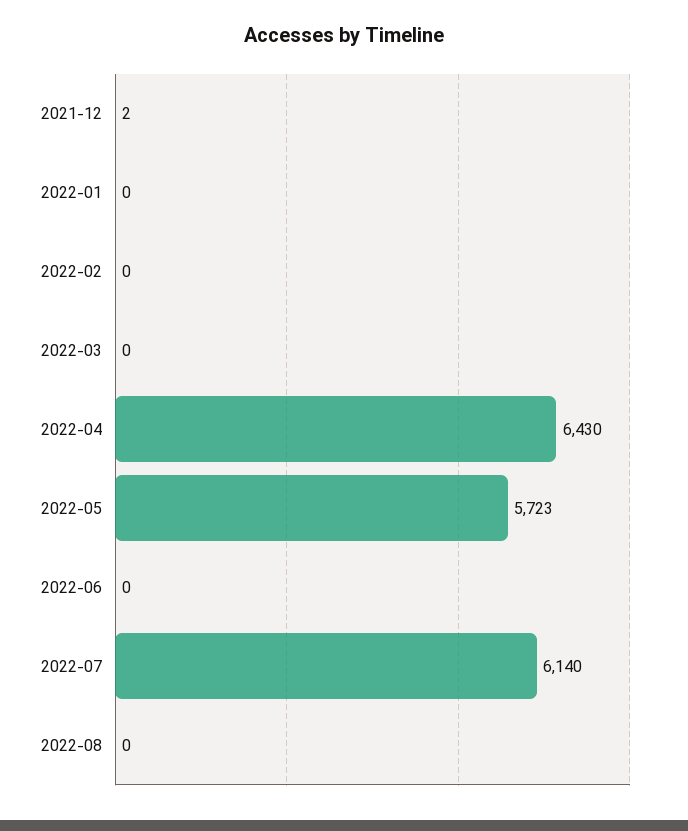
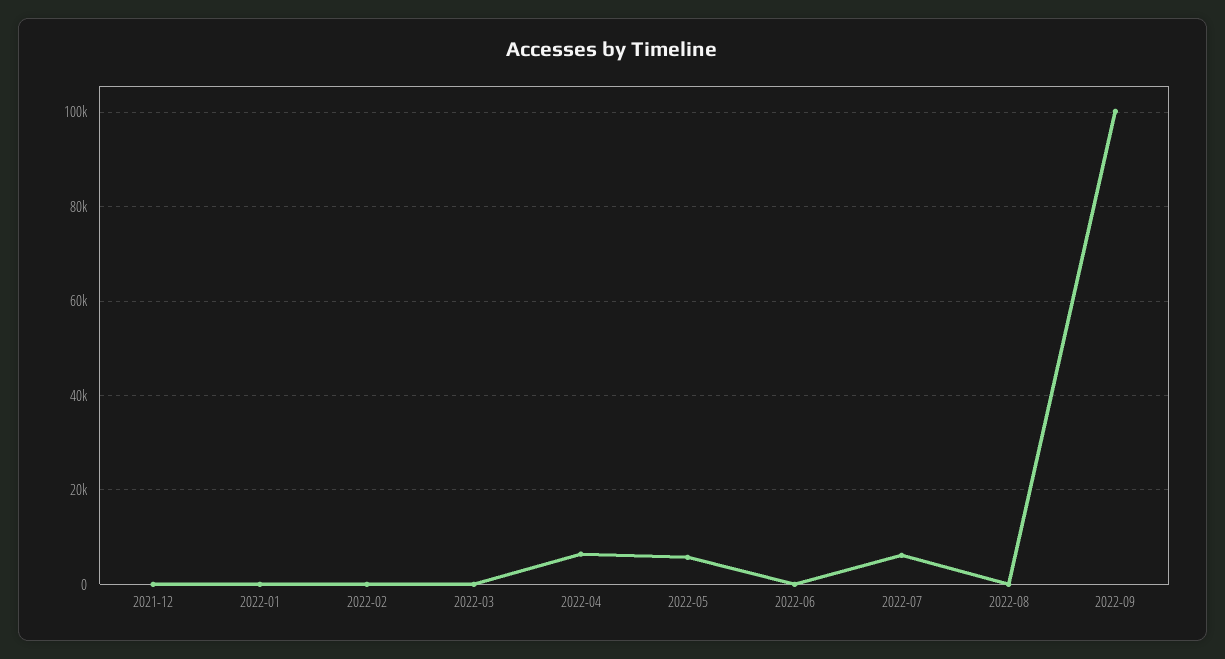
2022-09: none -> 100000

